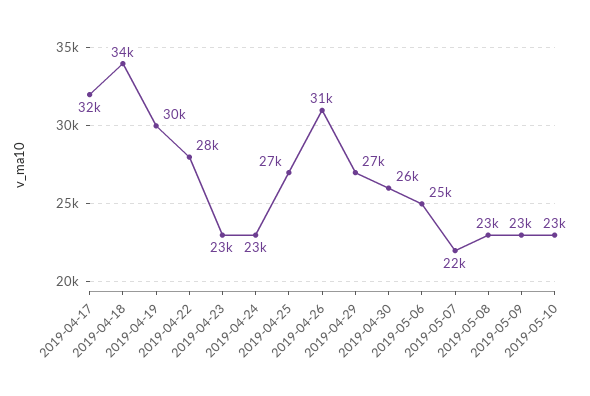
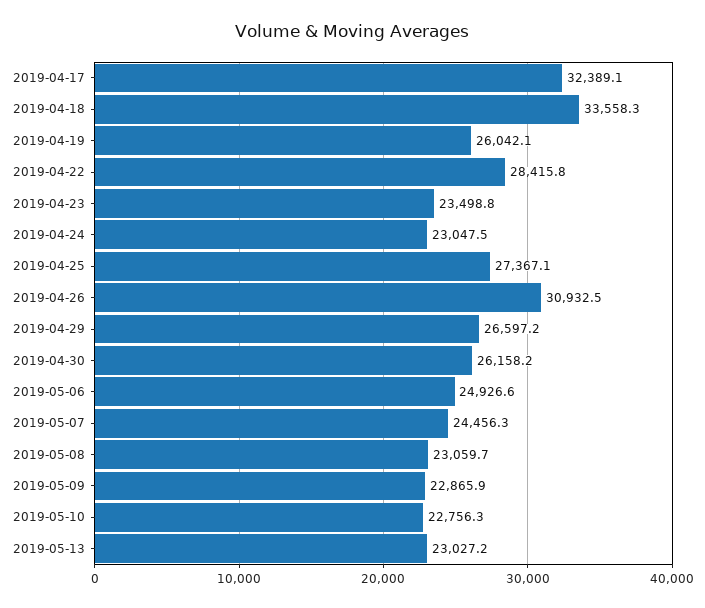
2019-04-19: 30000 -> 26042.1
2019-05-07: 22000 -> 24456.3
2019-05-13: none -> 23027.2

